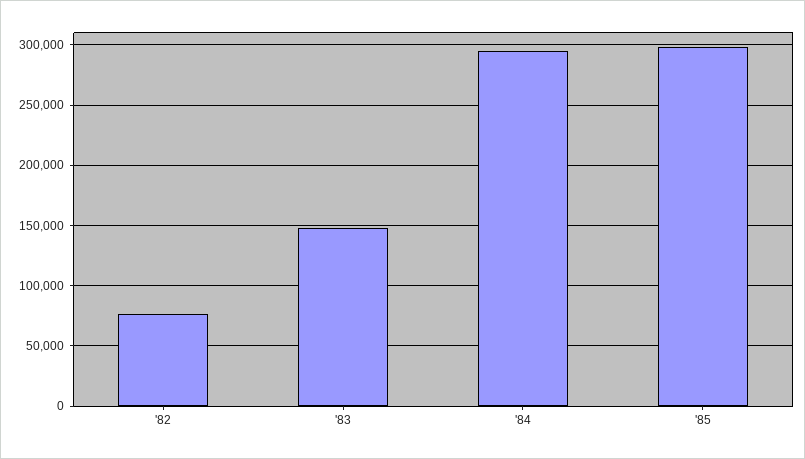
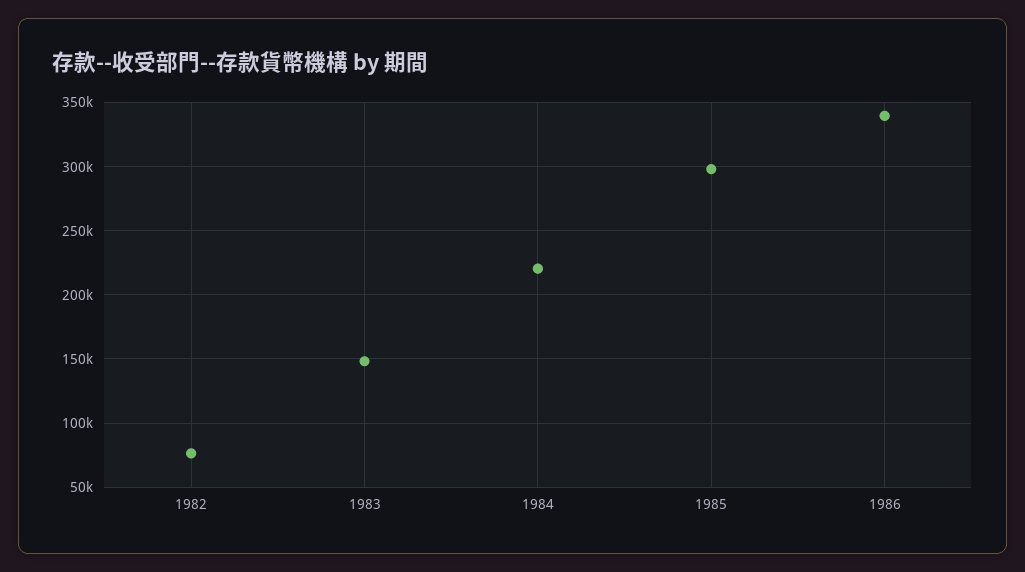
'84: 295000 -> 220000
1986: none -> 340000

